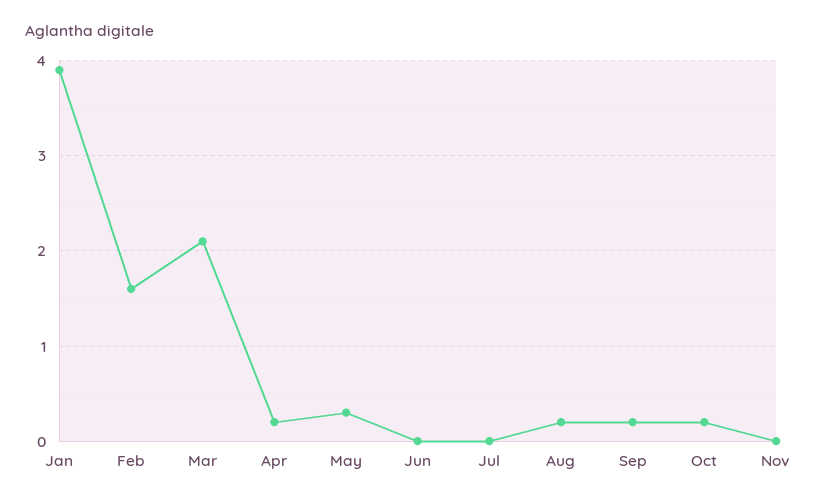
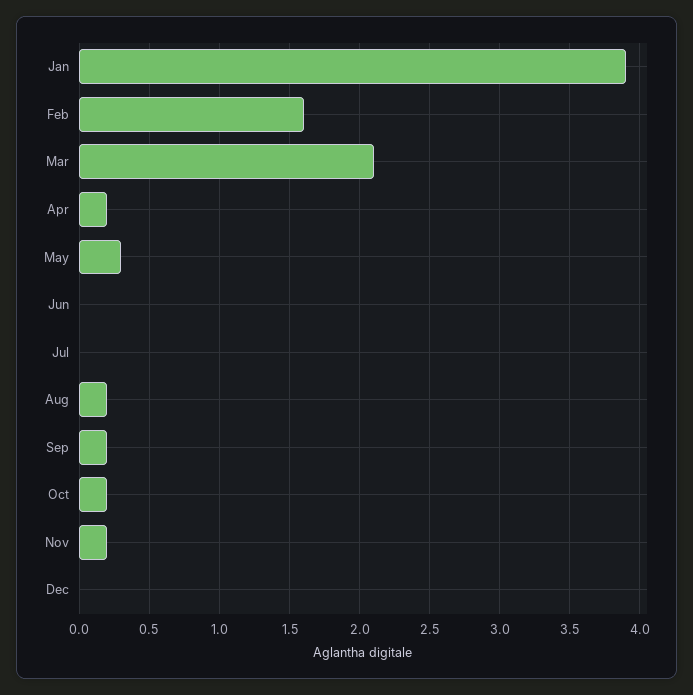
Nov: 0 -> 0.2
Dec: none -> 0

